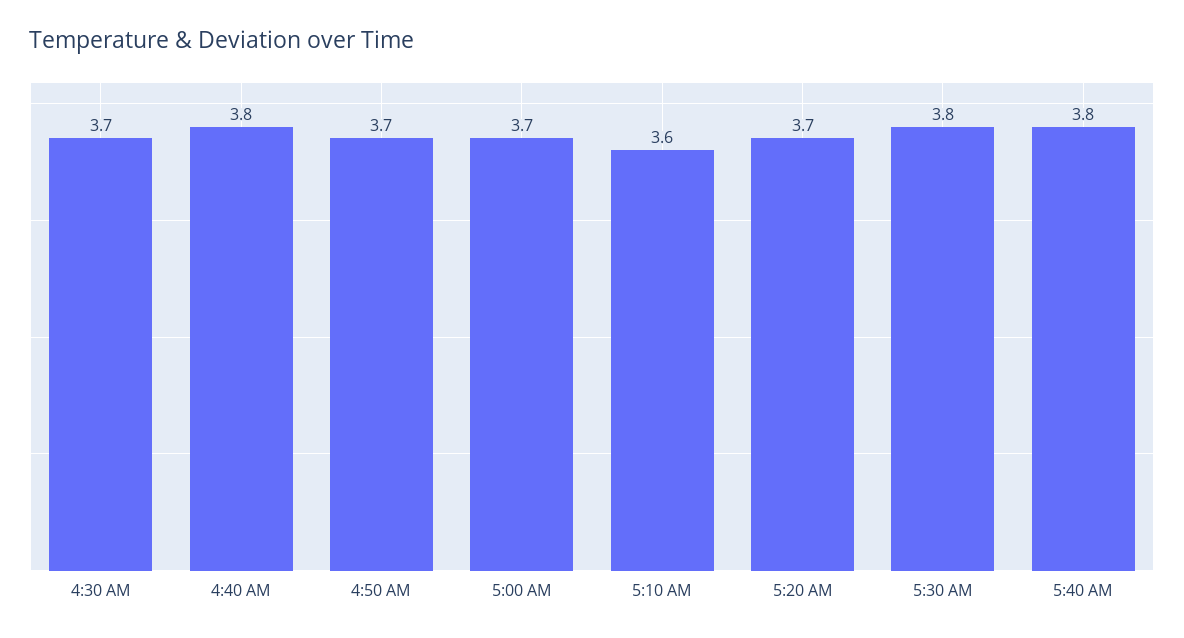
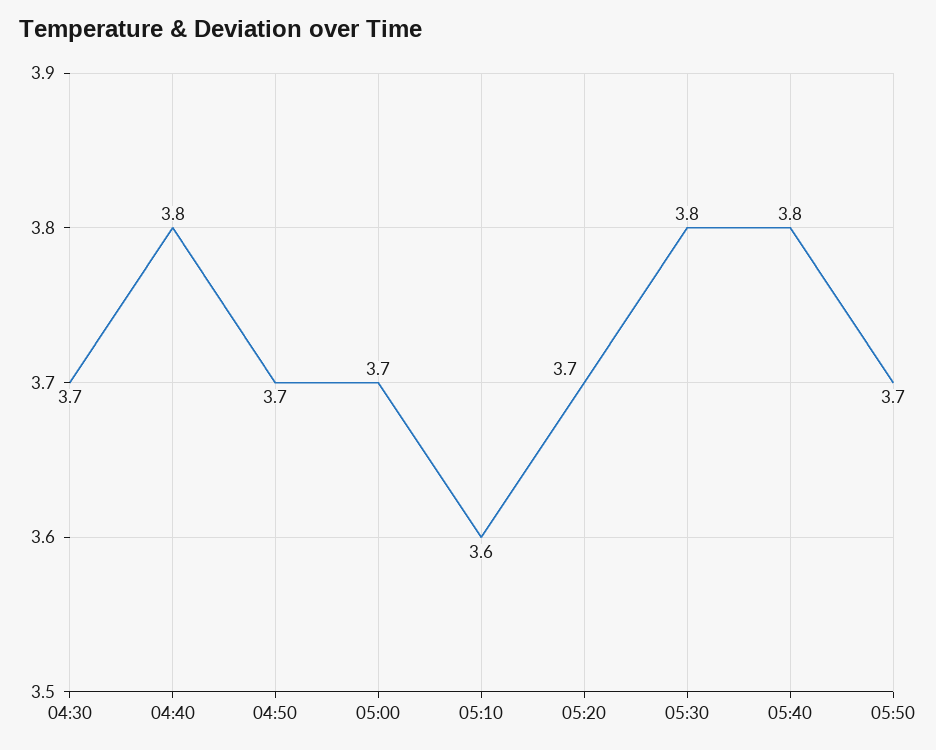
05:50: none -> 3.7

